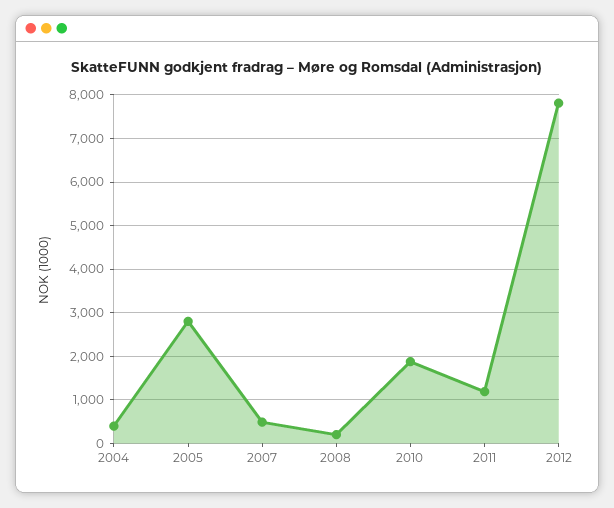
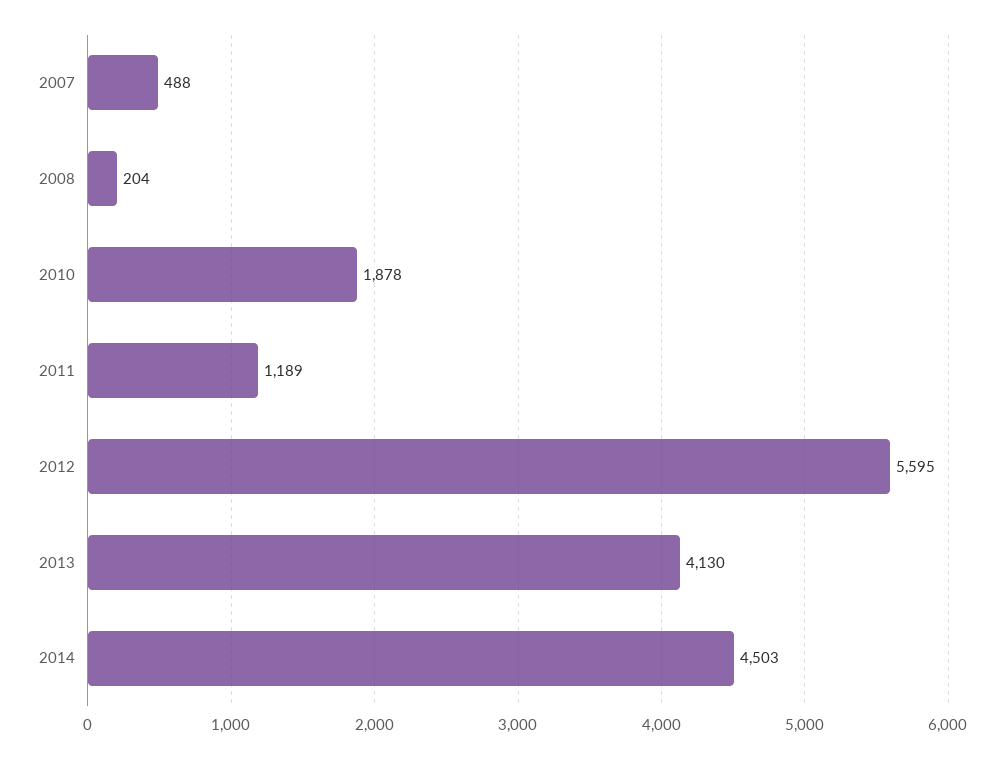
2004: 400 -> none
2005: 2800 -> none
2012: 7800 -> 5595
2013: none -> 4130
2014: none -> 4503

